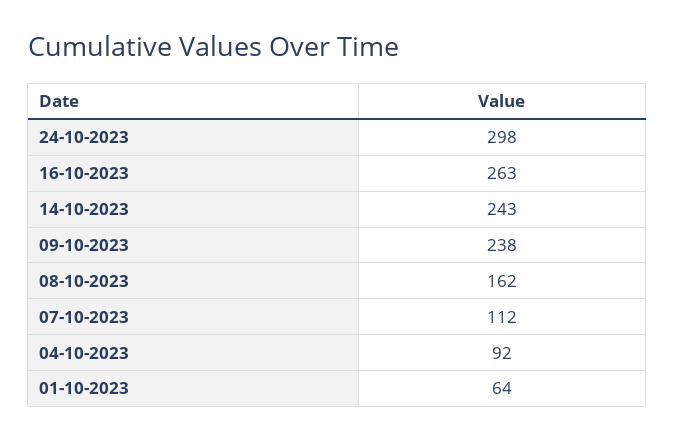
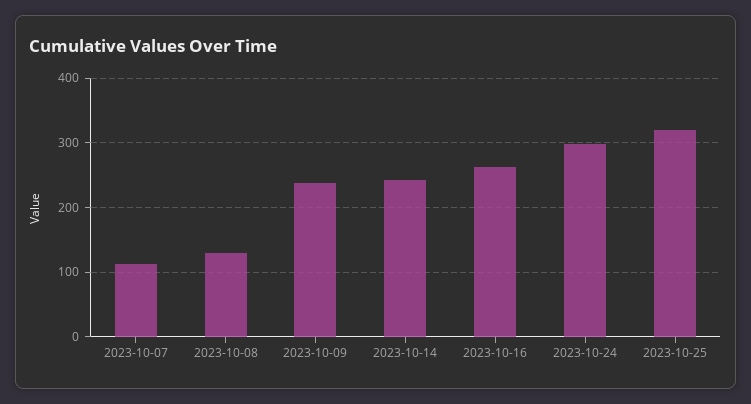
08-10-2023: 162 -> 130
04-10-2023: 92 -> none
01-10-2023: 64 -> none
2023-10-25: none -> 320

